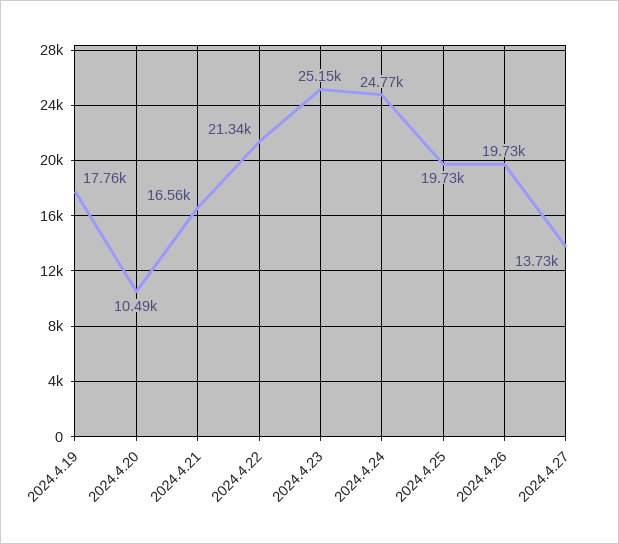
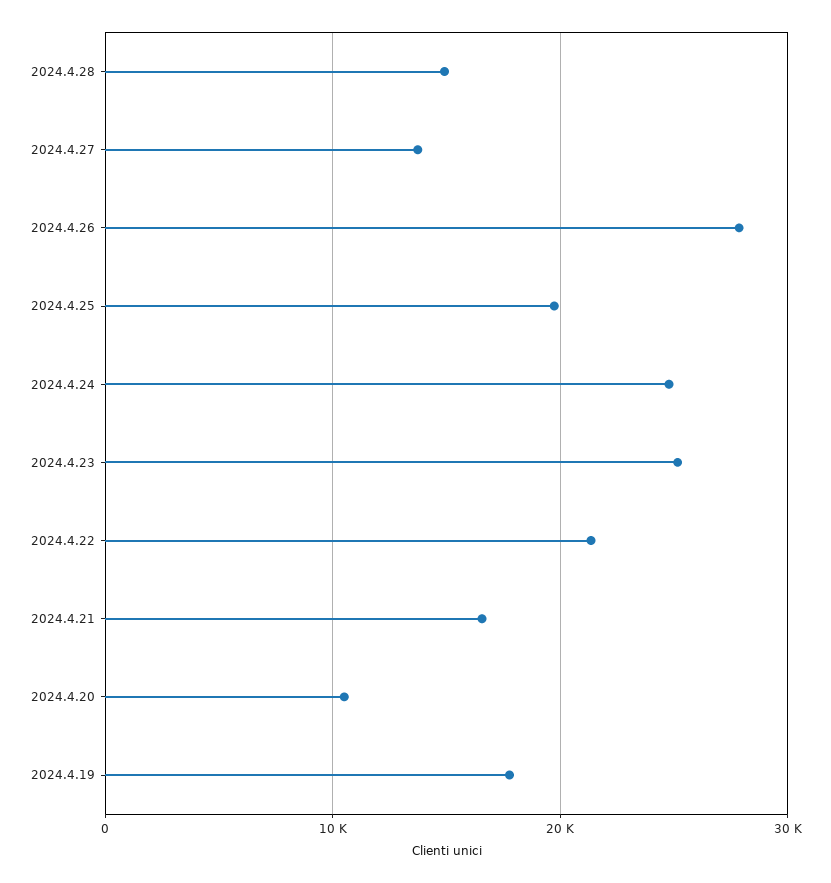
2024.4.26: 19730 -> 28000
2024.4.28: none -> 15000

